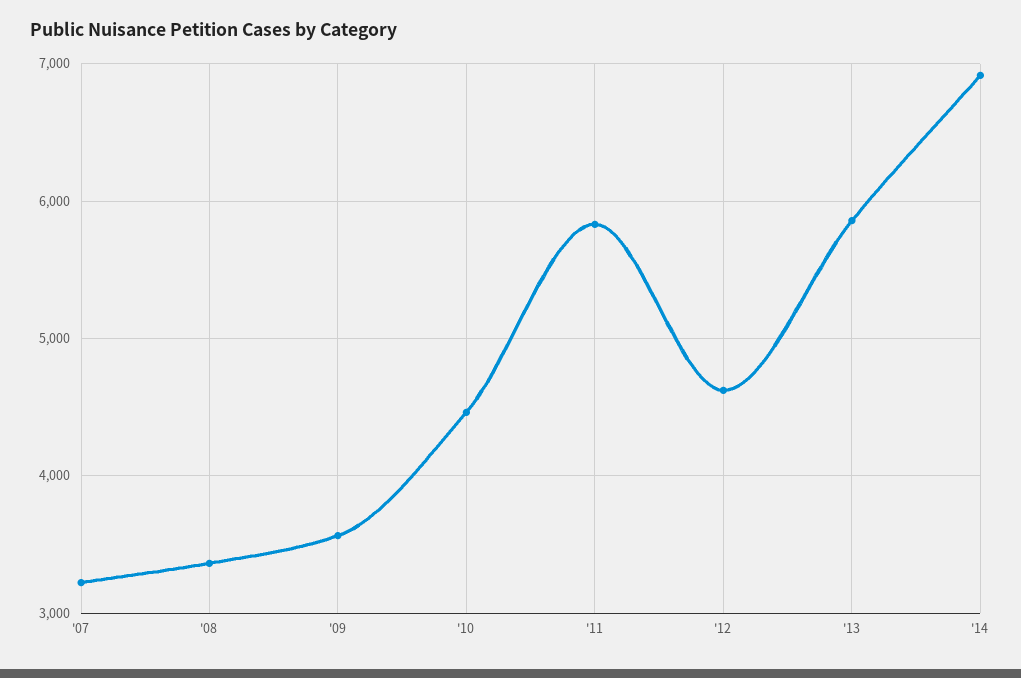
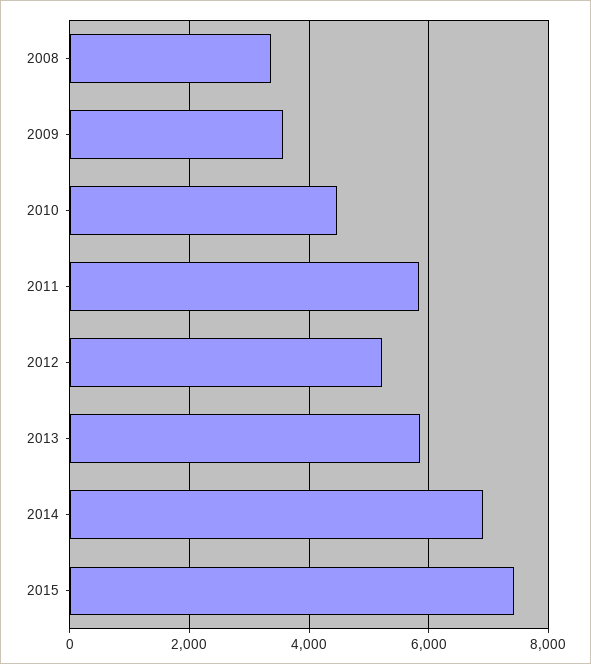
'07: 3200 -> none
'12: 4600 -> 5200
2015: none -> 7400

